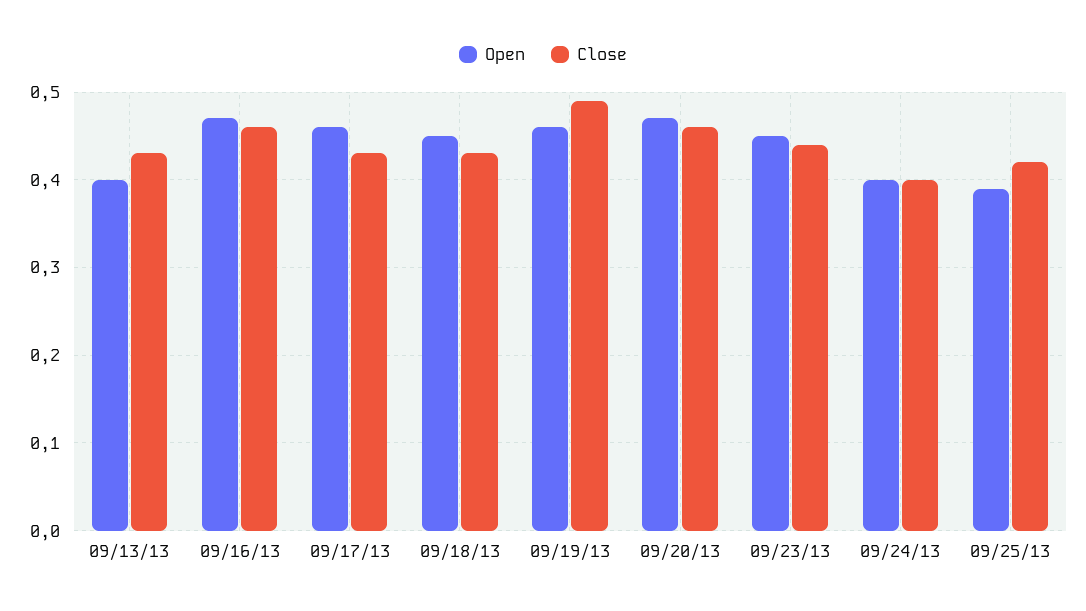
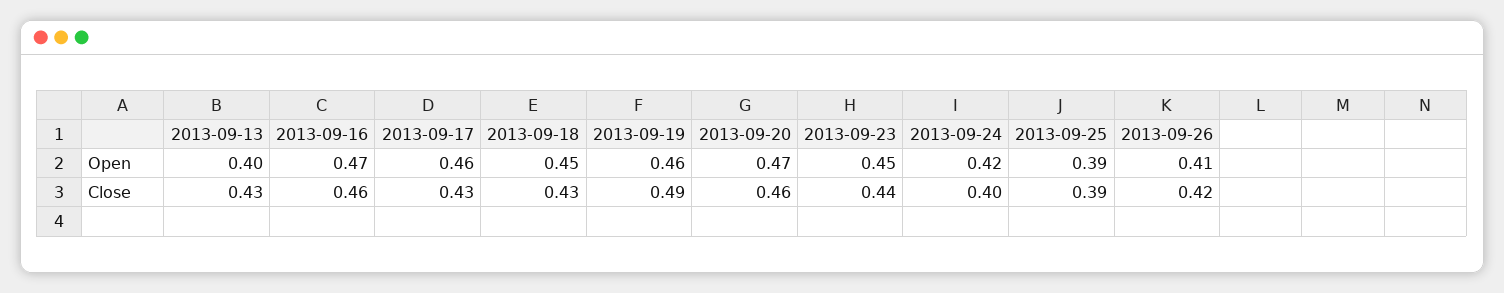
Open, 09/24/13: 0.4 -> 0.42
Close, 09/25/13: 0.42 -> 0.39
Open, 2013-09-26: none -> 0.41
Close, 2013-09-26: none -> 0.42

